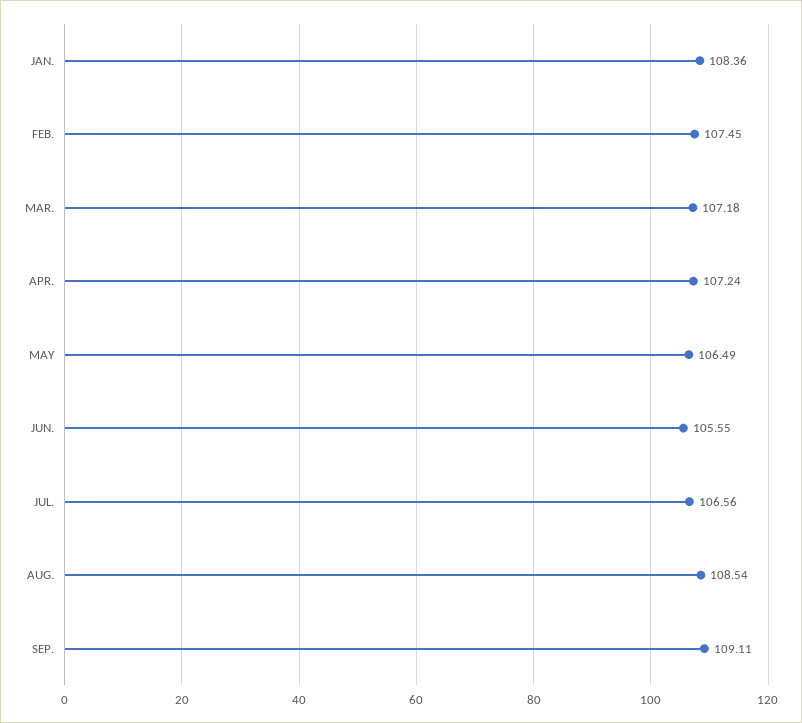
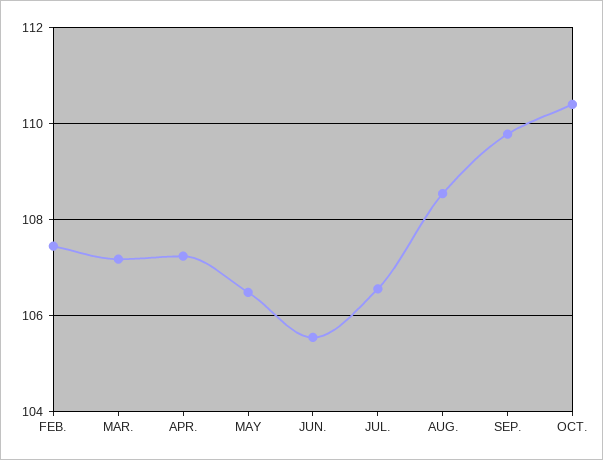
JAN.: 108.36 -> none
SEP.: 109.11 -> 109.8
OCT.: none -> 110.4

